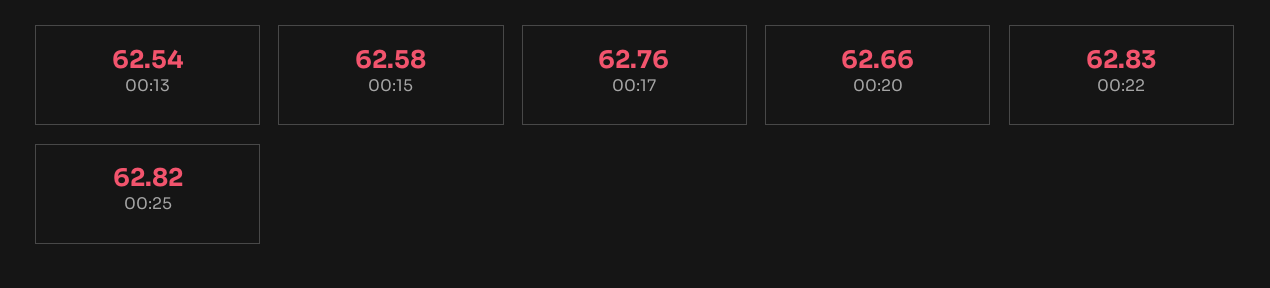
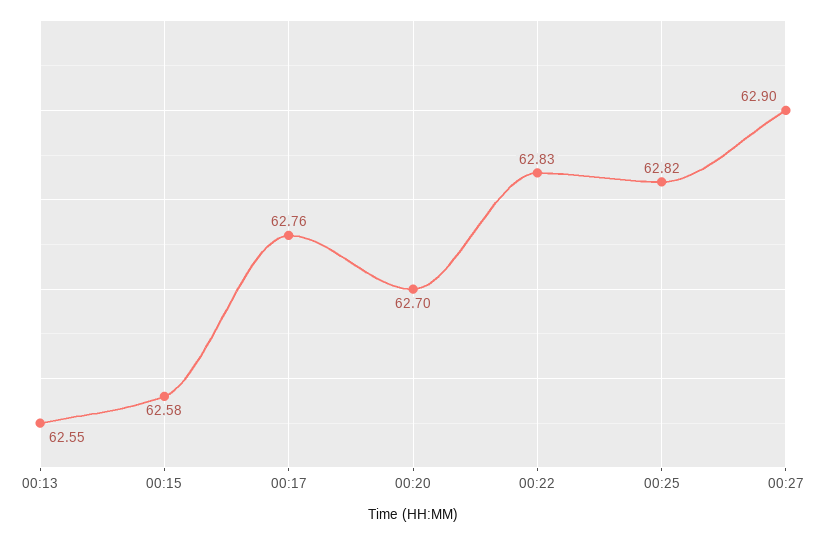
00:13: 62.54 -> 62.55
00:20: 62.66 -> 62.7
00:27: none -> 62.9

